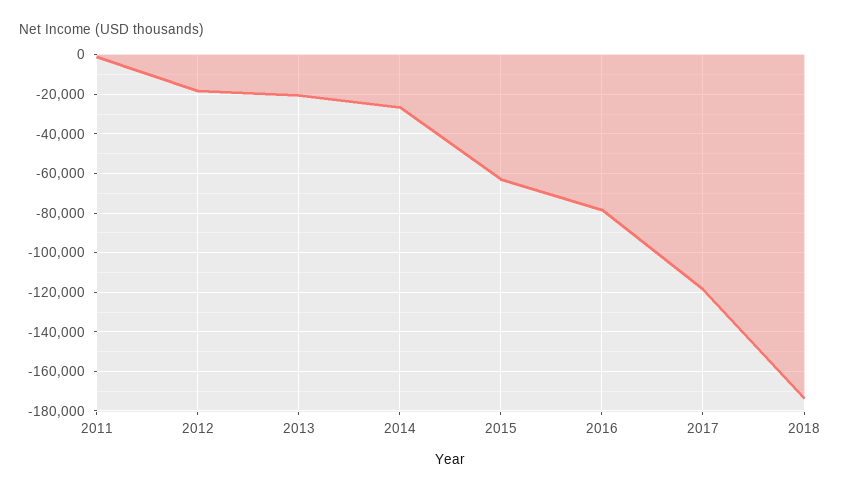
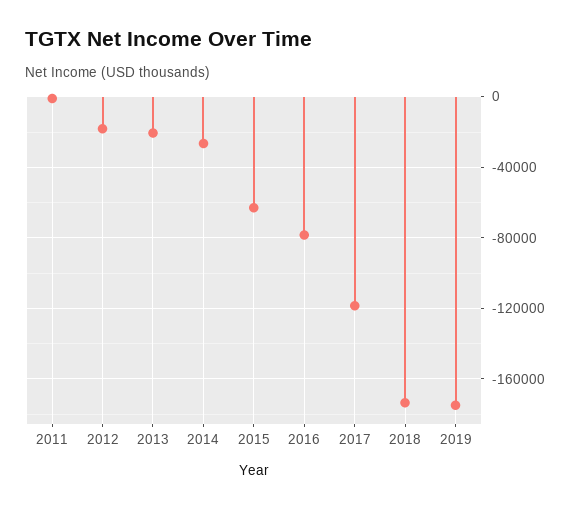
2019: none -> -175000

